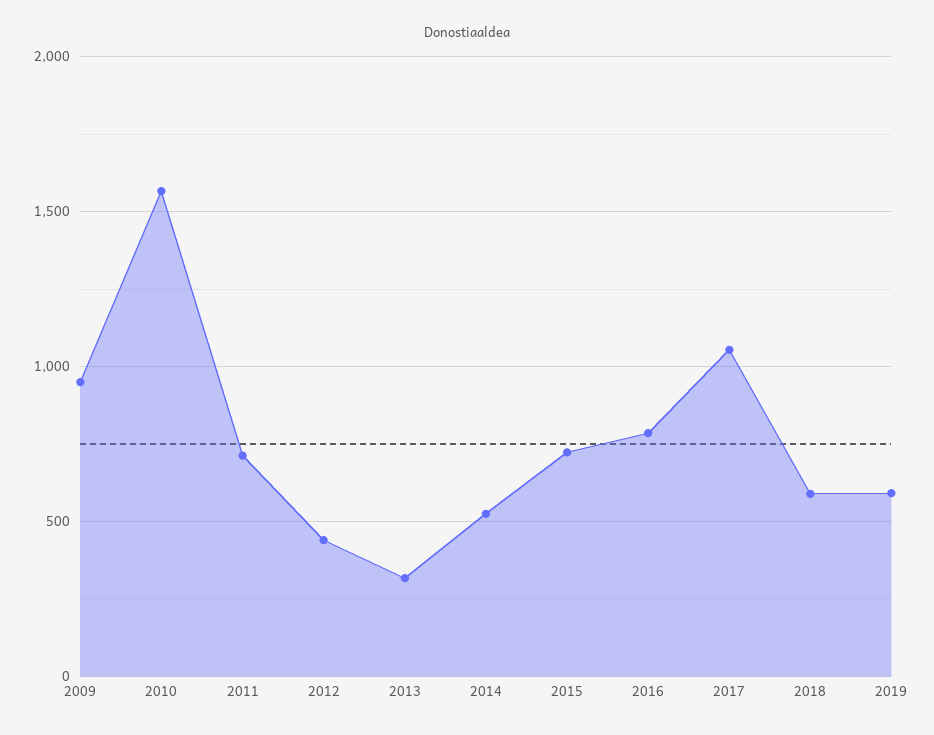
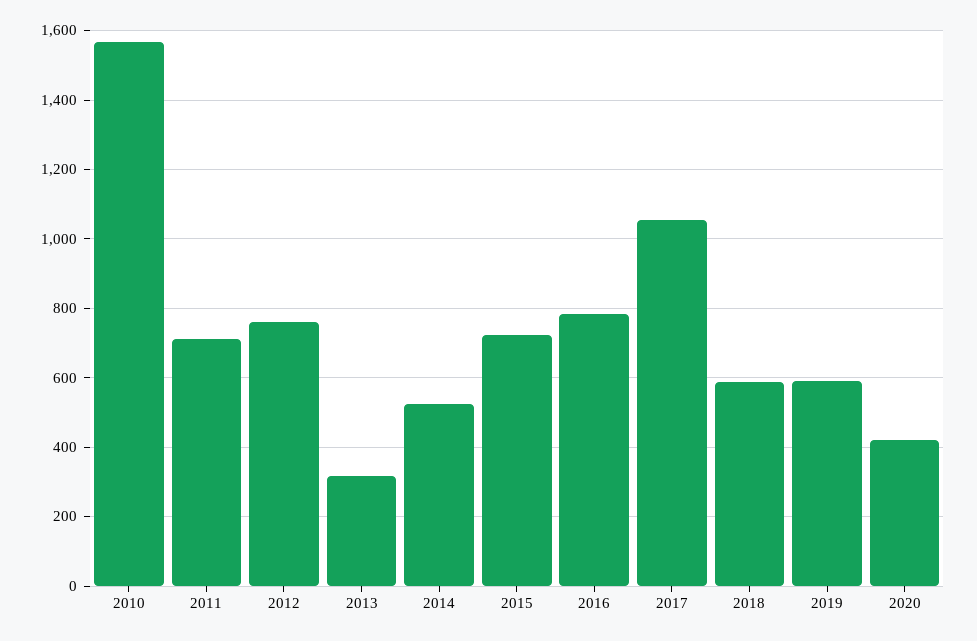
2009: 950 -> none
2012: 450 -> 760
2020: none -> 420

